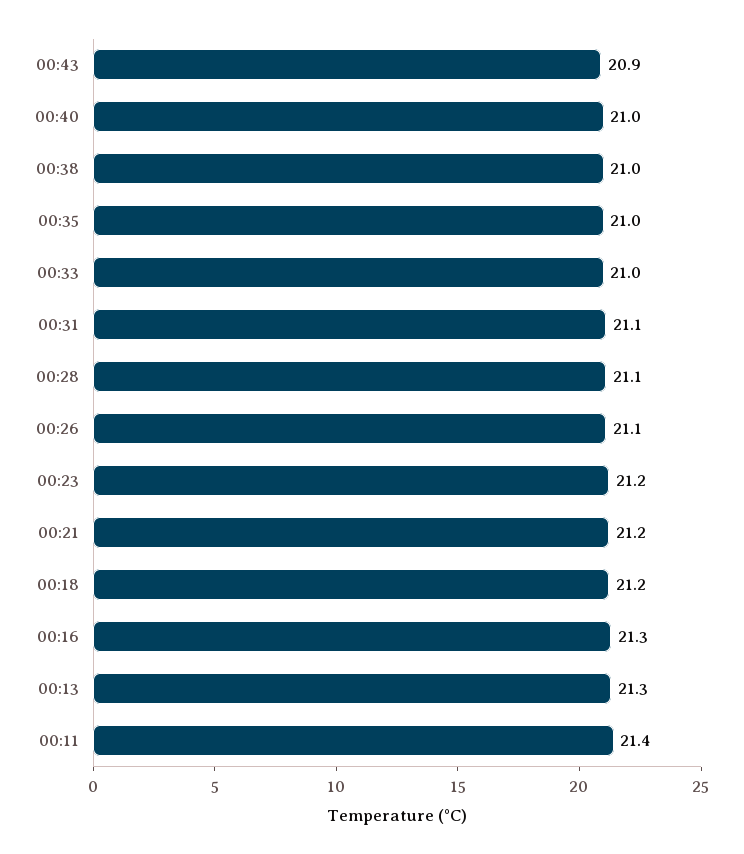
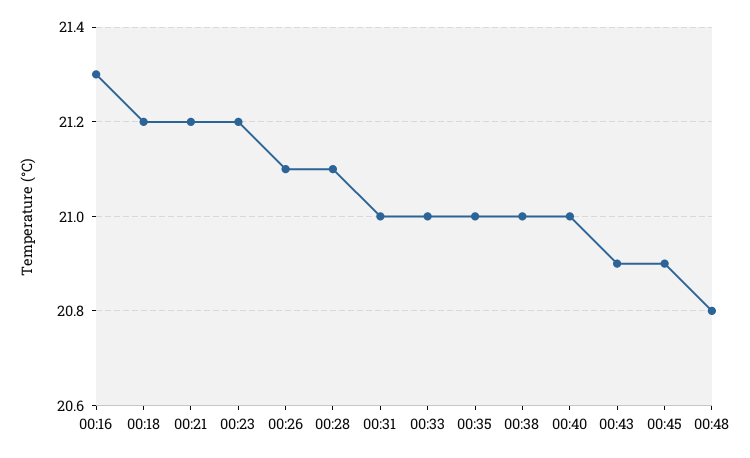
00:31: 21.1 -> 21
00:13: 21.3 -> none
00:11: 21.4 -> none
00:45: none -> 20.9
00:48: none -> 20.8

